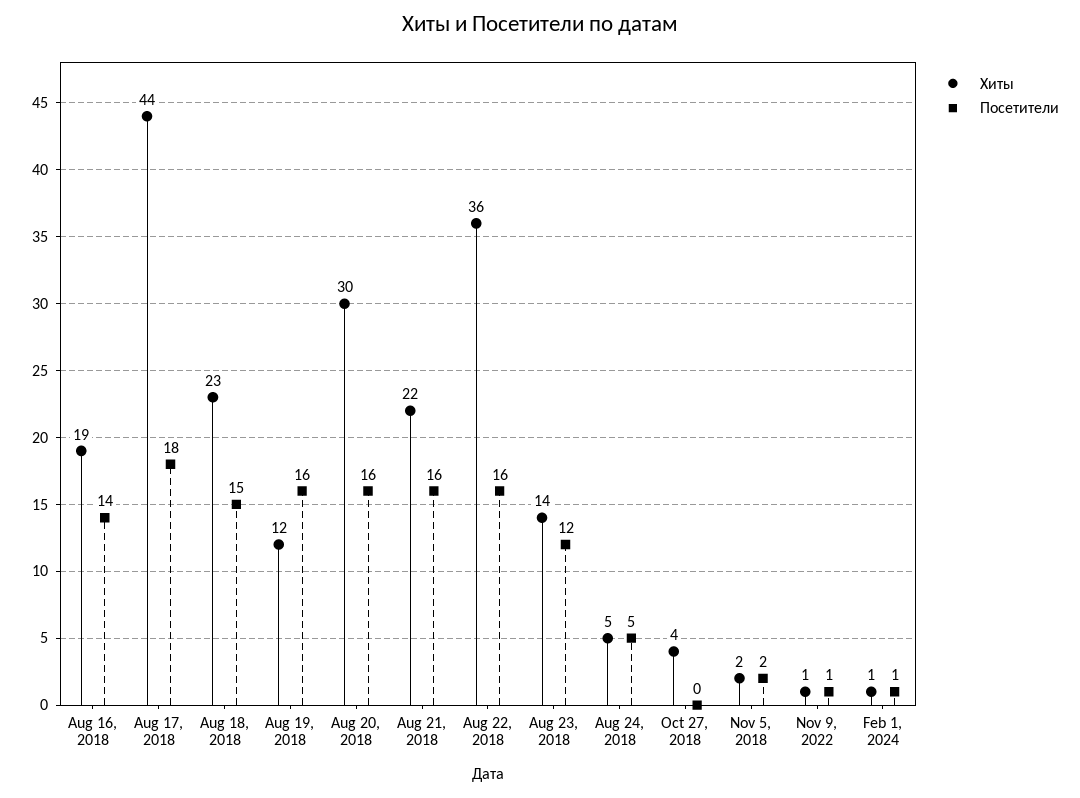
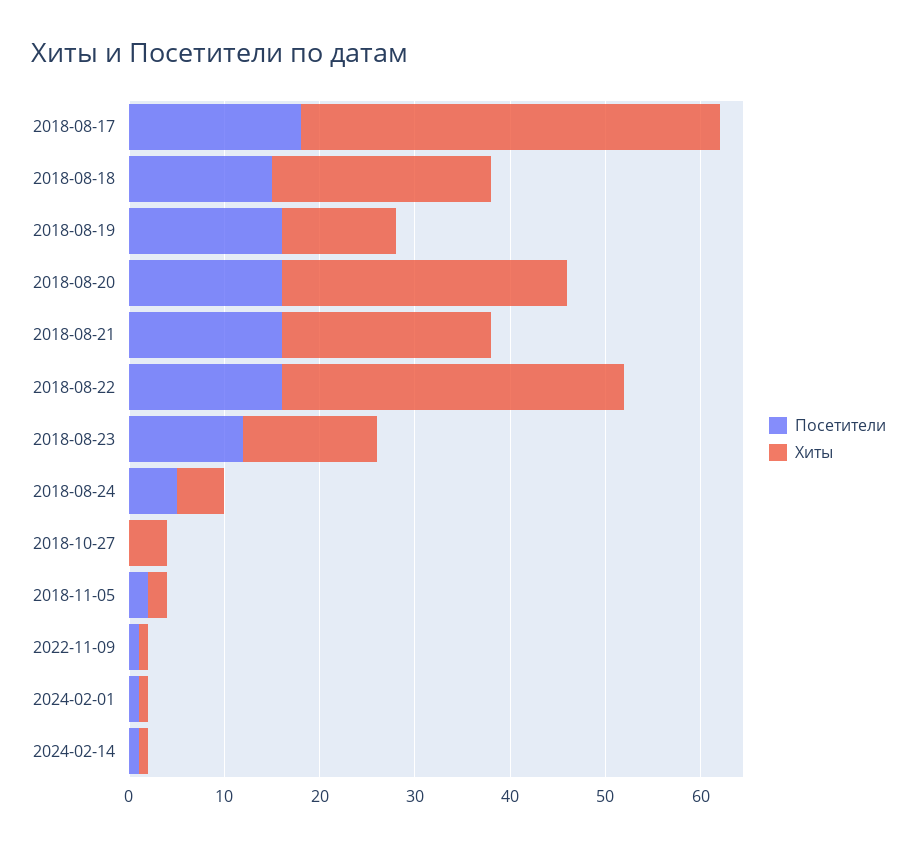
Хиты, Aug 16, 2018: 19 -> none
Посетители, Aug 16, 2018: 14 -> none
Посетители, 2024-02-14: none -> 1
Хиты, 2024-02-14: none -> 1

